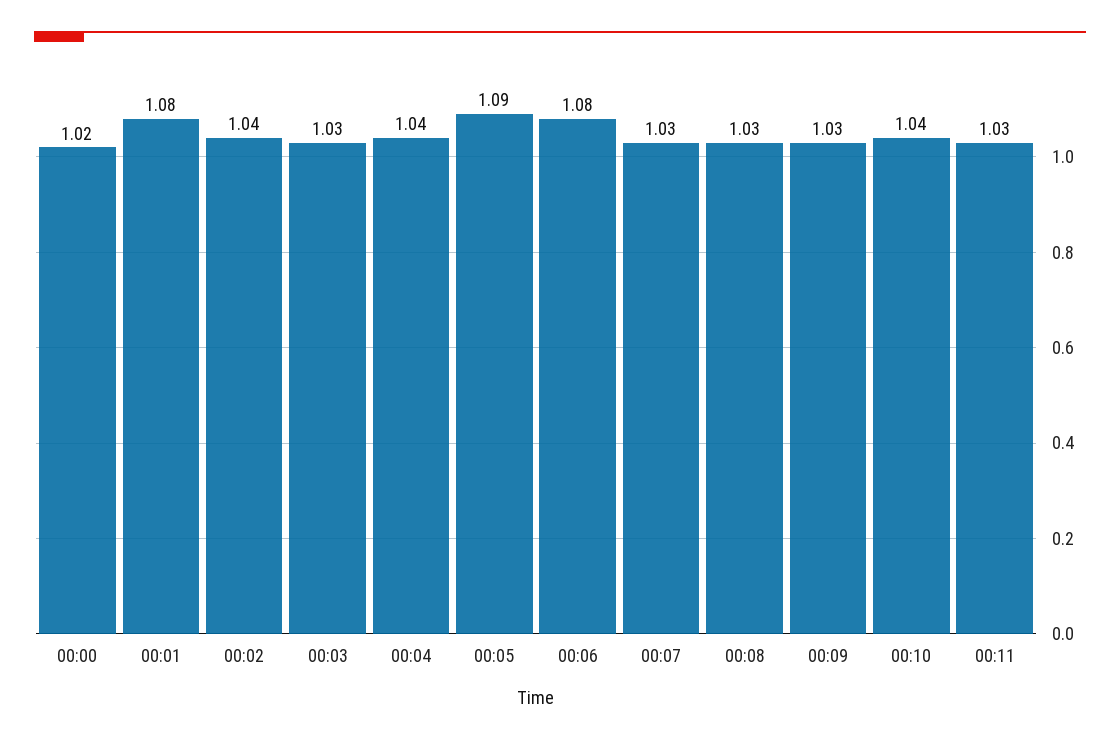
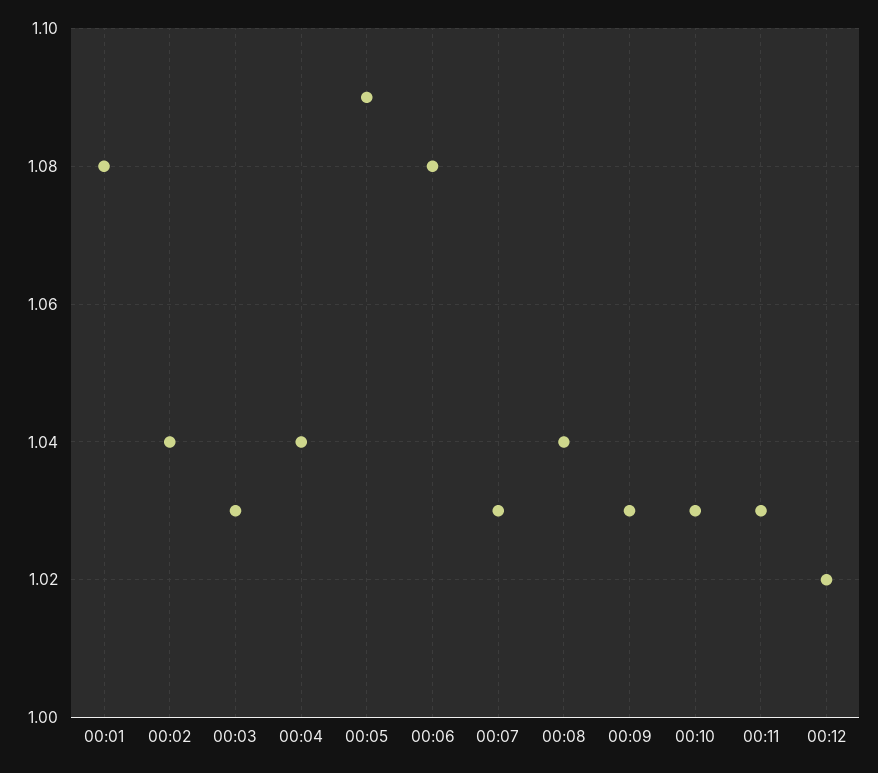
00:00: 1.02 -> none
00:08: 1.03 -> 1.04
00:10: 1.04 -> 1.03
00:12: none -> 1.02

